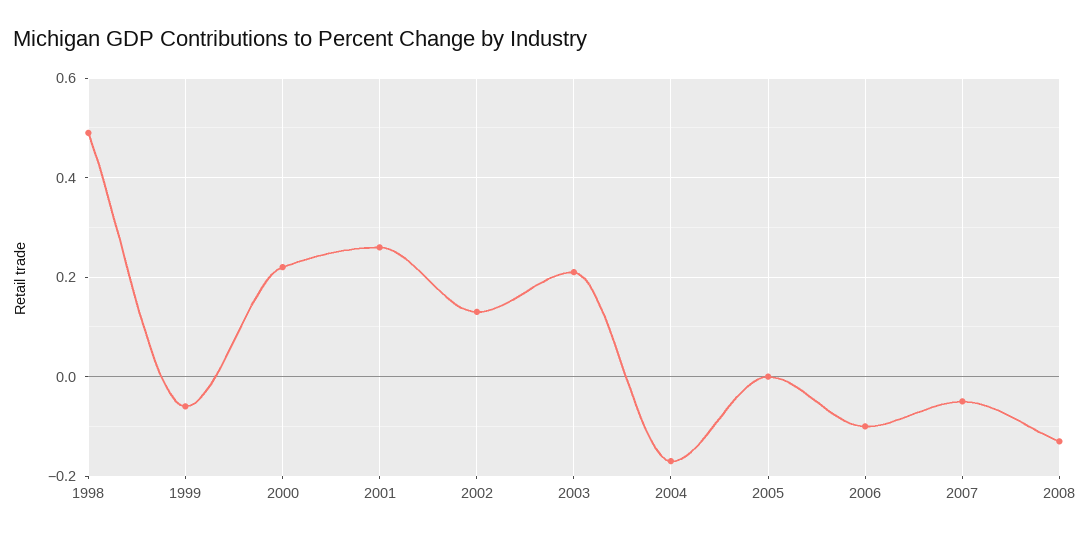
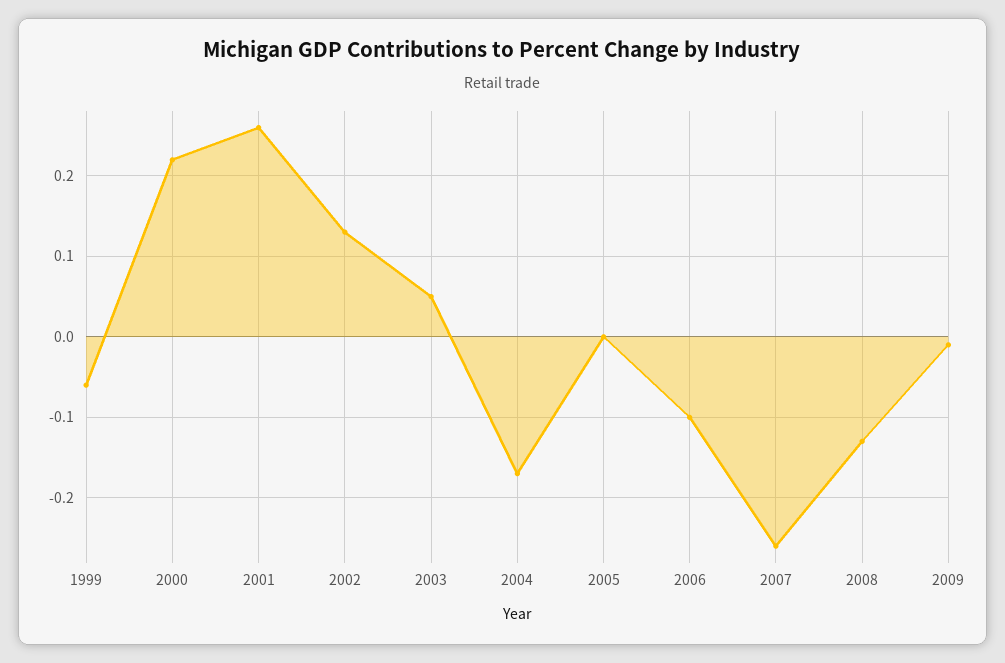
1998: 0.5 -> none
2003: 0.2 -> 0.05
2007: -0.05 -> -0.26
2009: none -> -0.01

